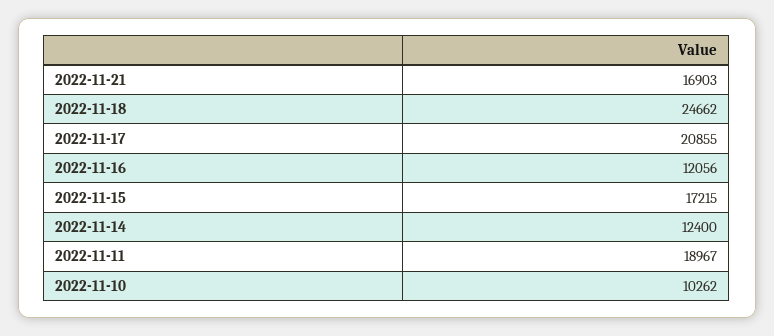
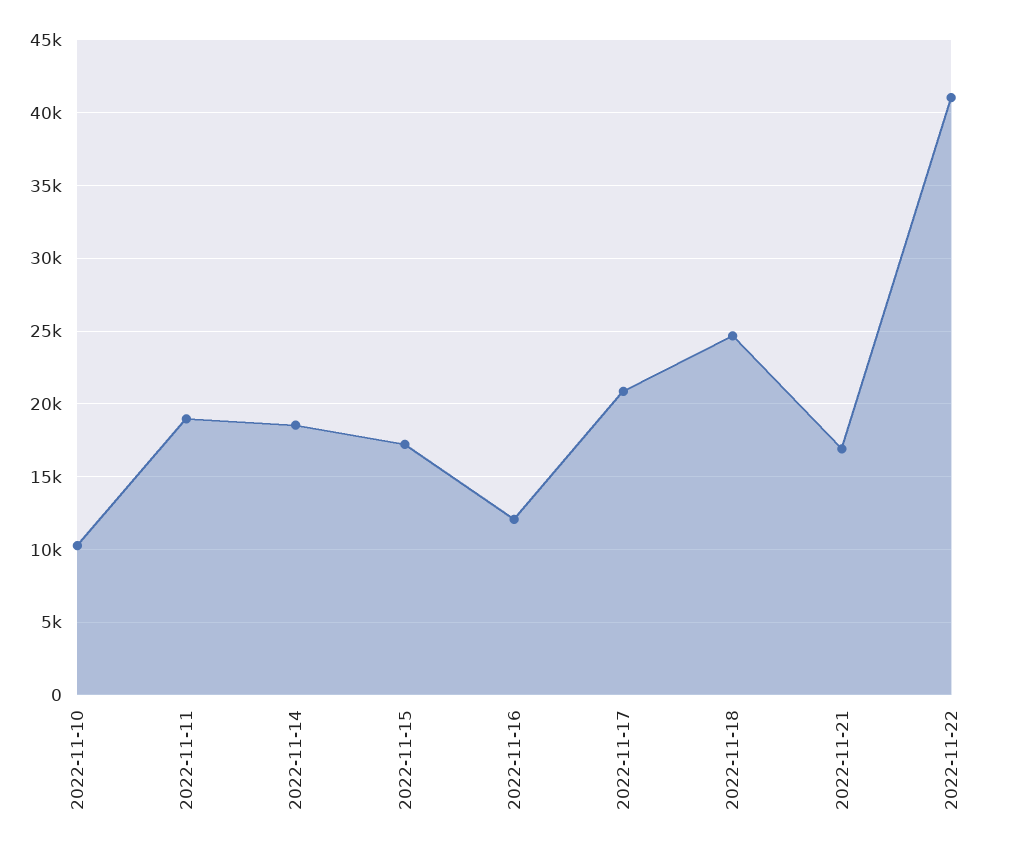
2022-11-14: 12400 -> 18500
2022-11-22: none -> 41000

